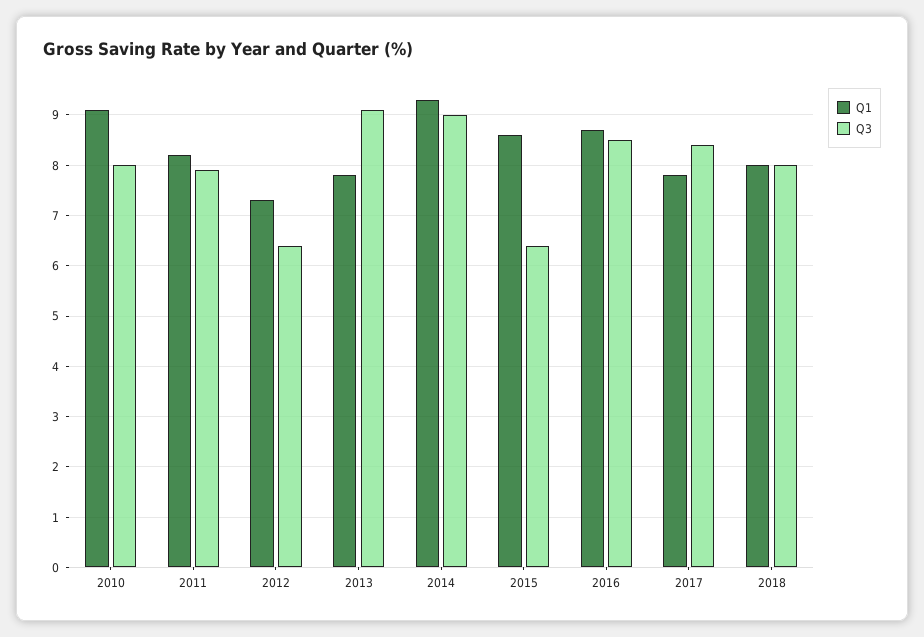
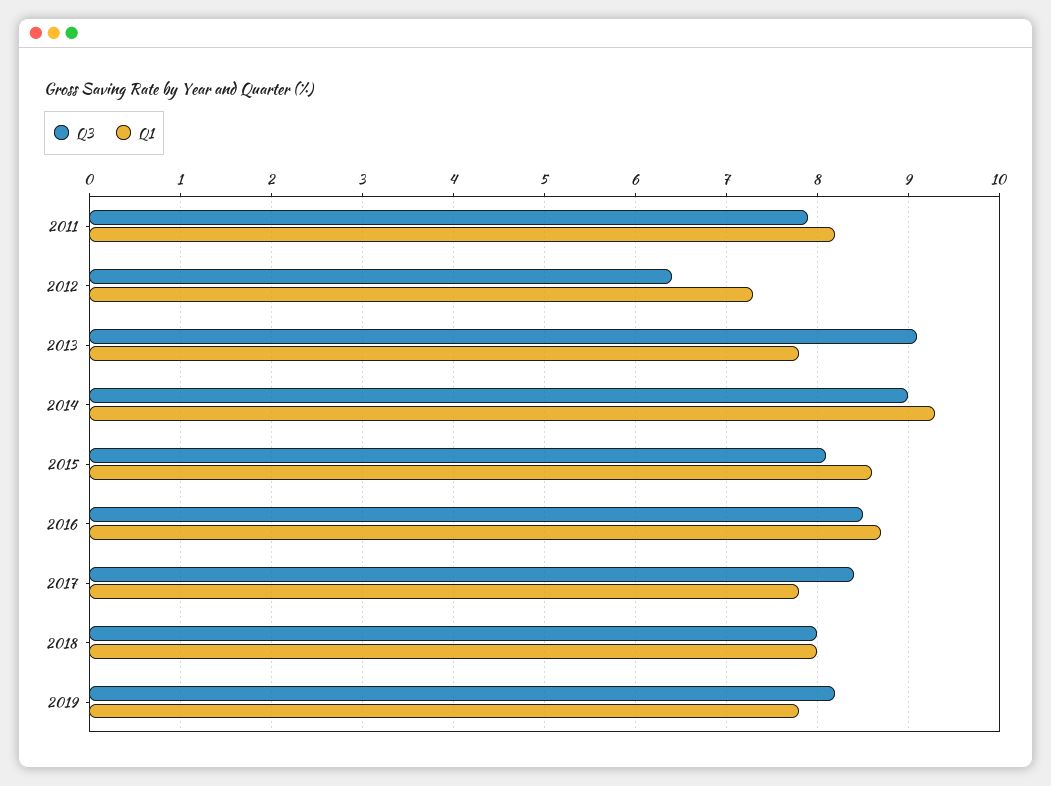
Q1, 2010: 9 -> none
Q3, 2010: 8 -> none
Q3, 2015: 6.5 -> 8.1
Q3, 2019: none -> 8.2
Q1, 2019: none -> 7.8

